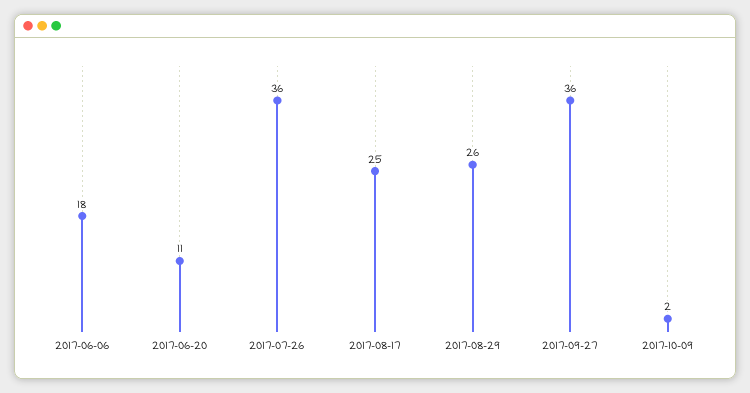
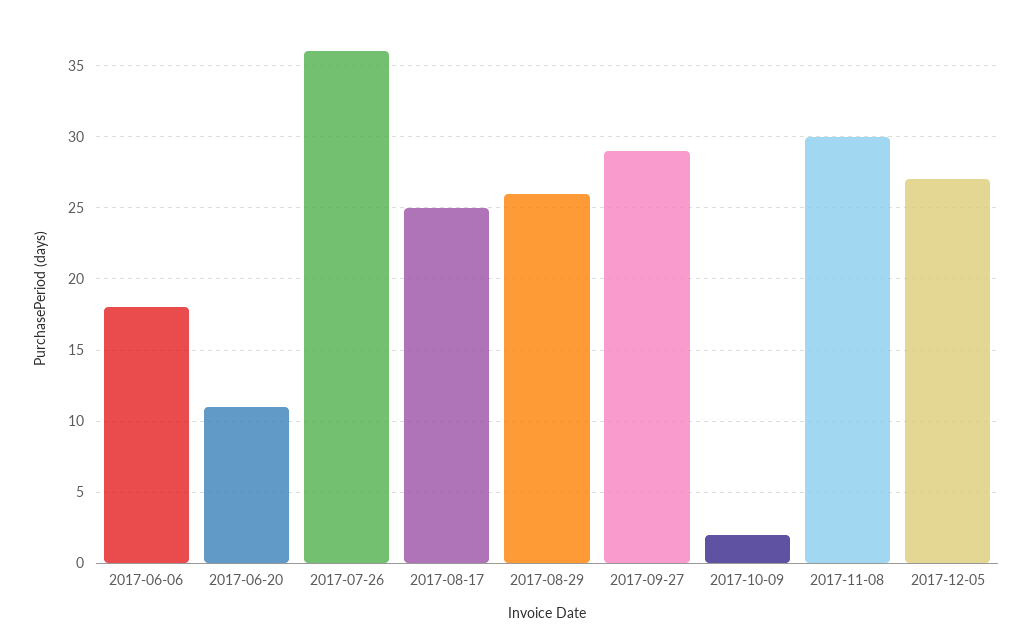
2017-09-27: 36 -> 29
2017-11-08: none -> 30
2017-12-05: none -> 27

